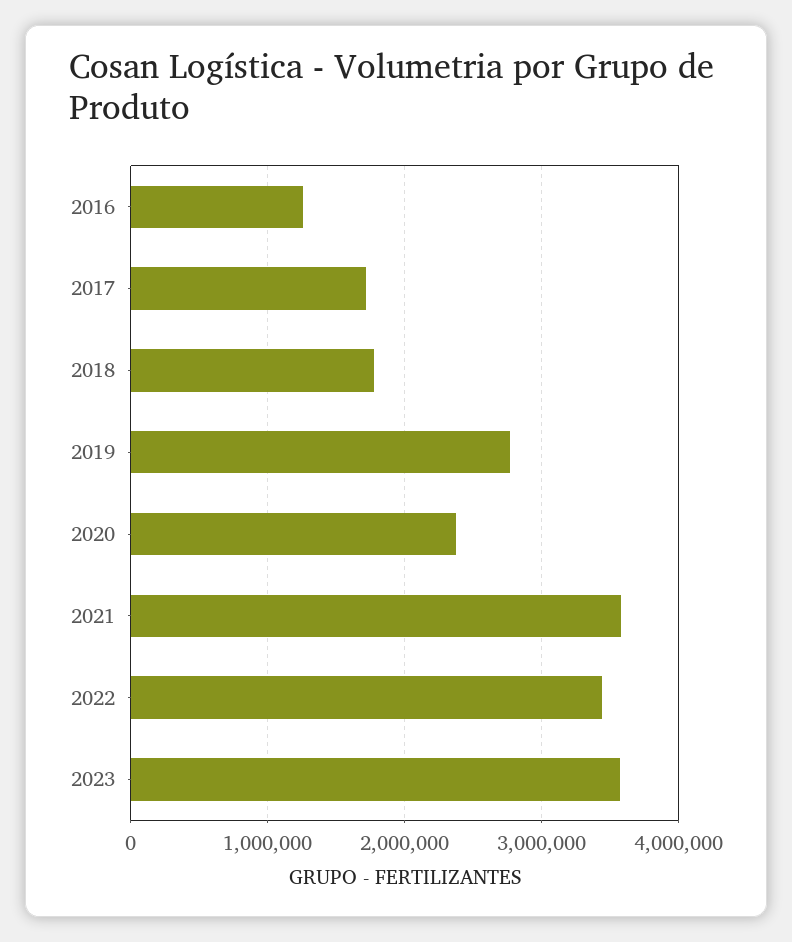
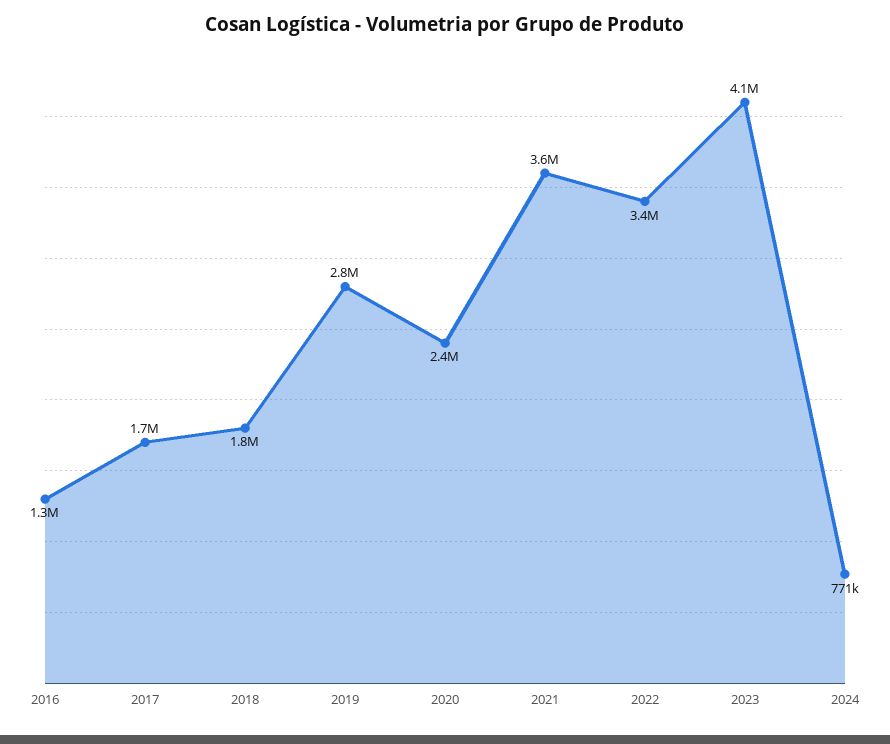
2023: 3600000 -> 4100000
2024: none -> 771000

